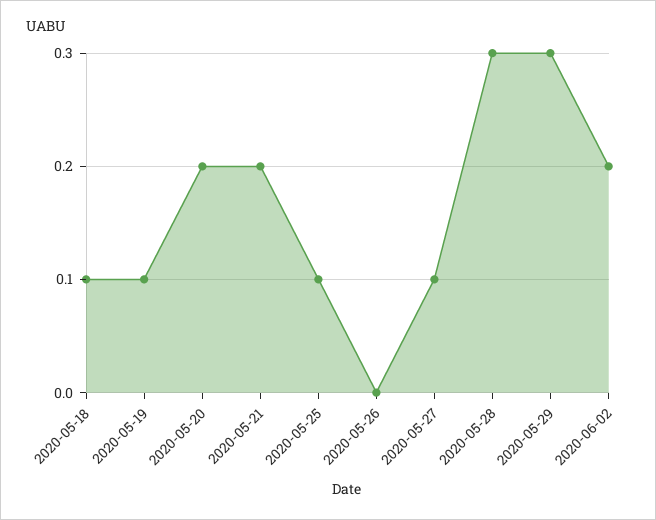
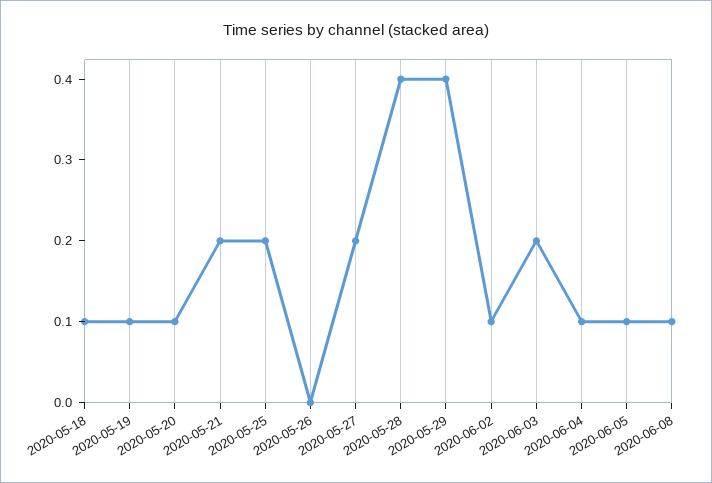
2020-05-20: 0.2 -> 0.1
2020-05-25: 0.1 -> 0.2
2020-05-27: 0.1 -> 0.2
2020-05-28: 0.3 -> 0.4
2020-05-29: 0.3 -> 0.4
2020-06-02: 0.2 -> 0.1
2020-06-03: none -> 0.2
2020-06-04: none -> 0.1
2020-06-05: none -> 0.1
2020-06-08: none -> 0.1

